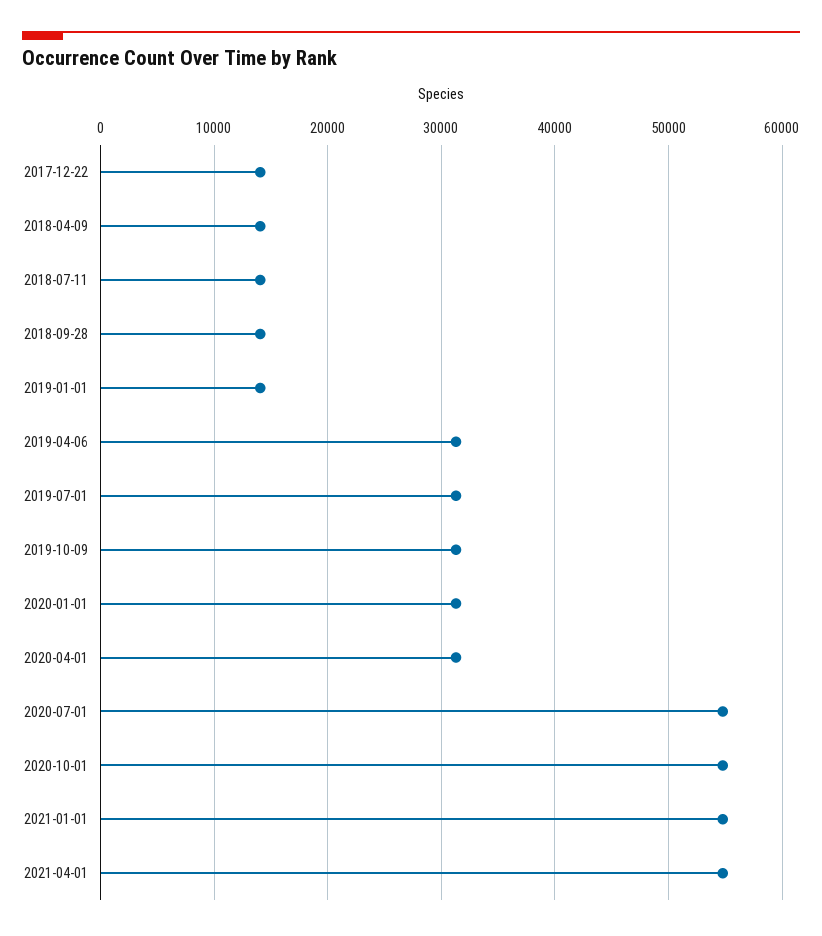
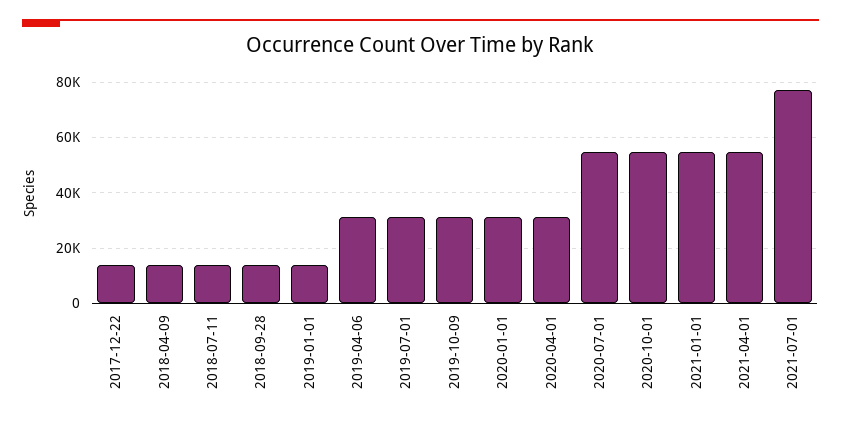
2021-07-01: none -> 77500

